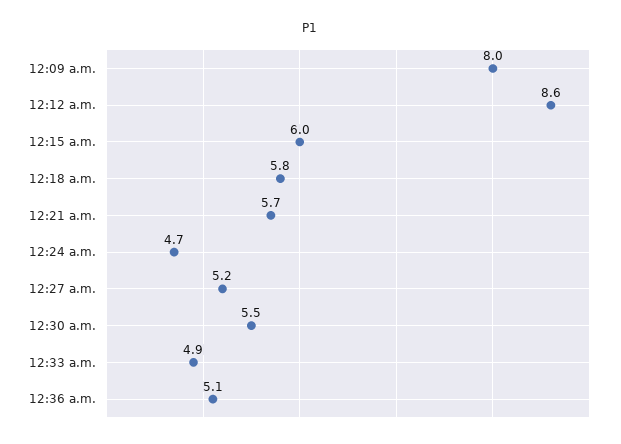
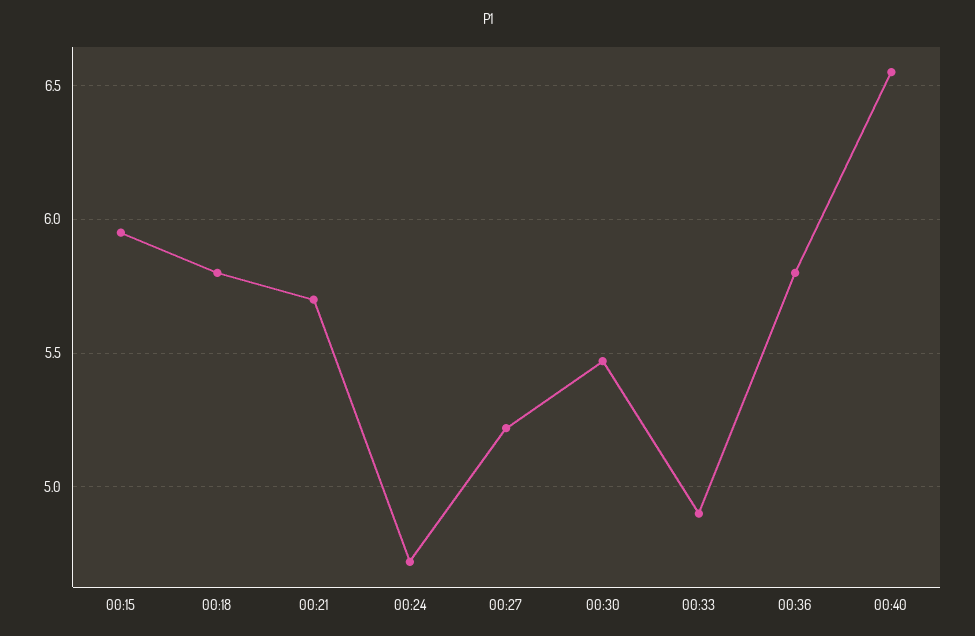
12:09 a.m.: 8 -> none
12:12 a.m.: 8.6 -> none
12:36 a.m.: 5.1 -> 5.8
00:40: none -> 6.55

